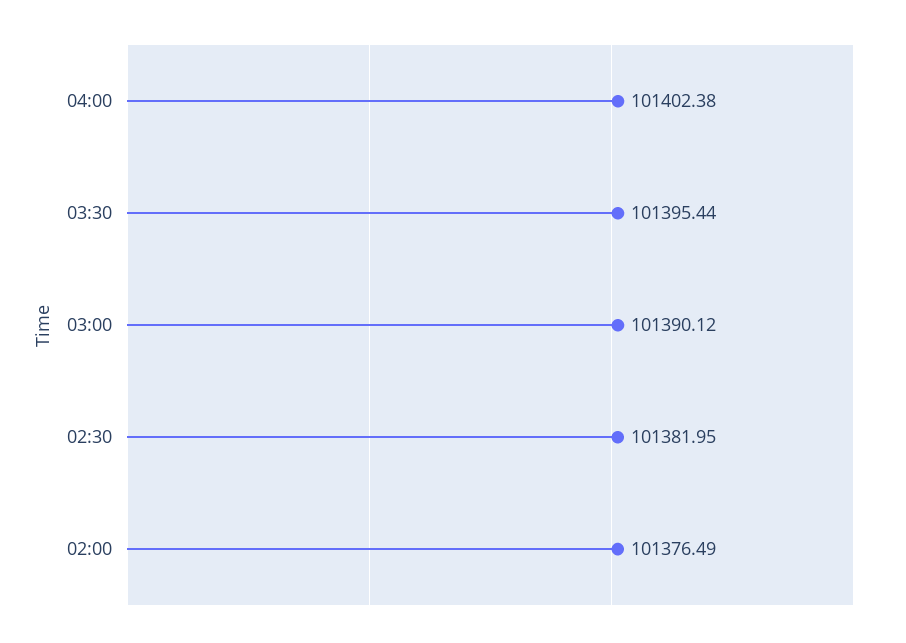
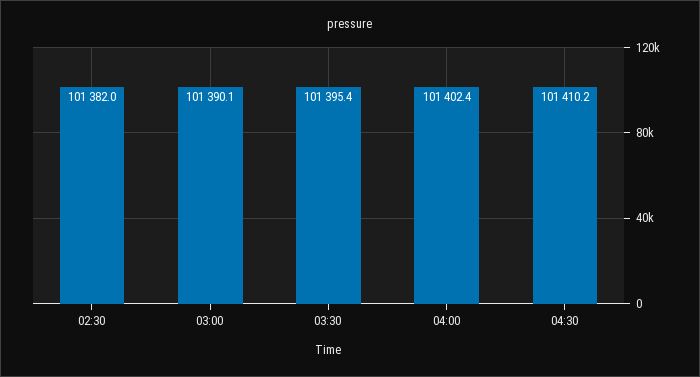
02:00: 101376.49 -> none
04:30: none -> 101410.2

